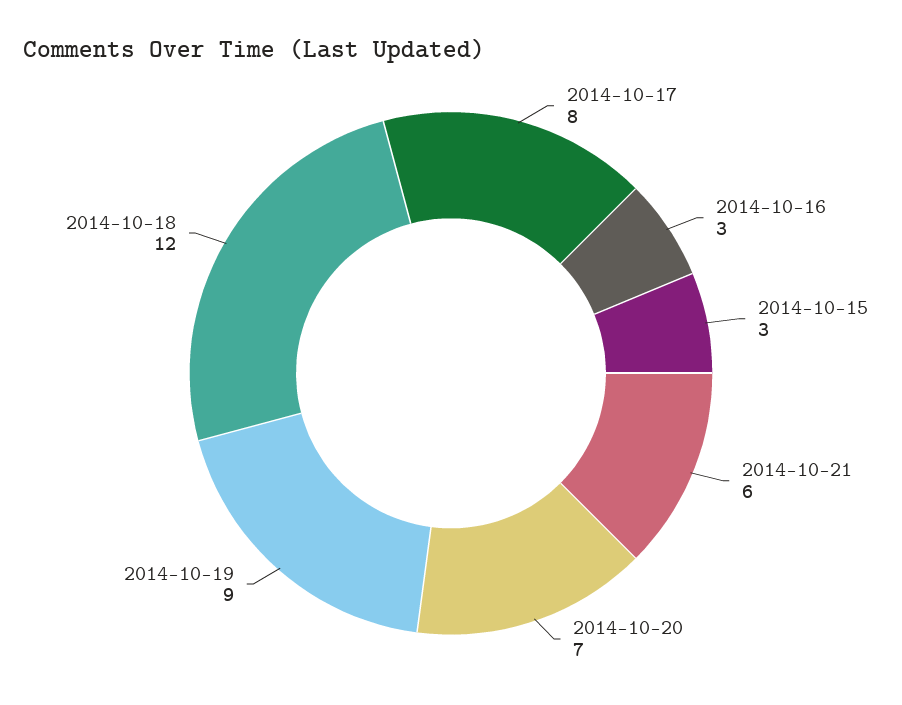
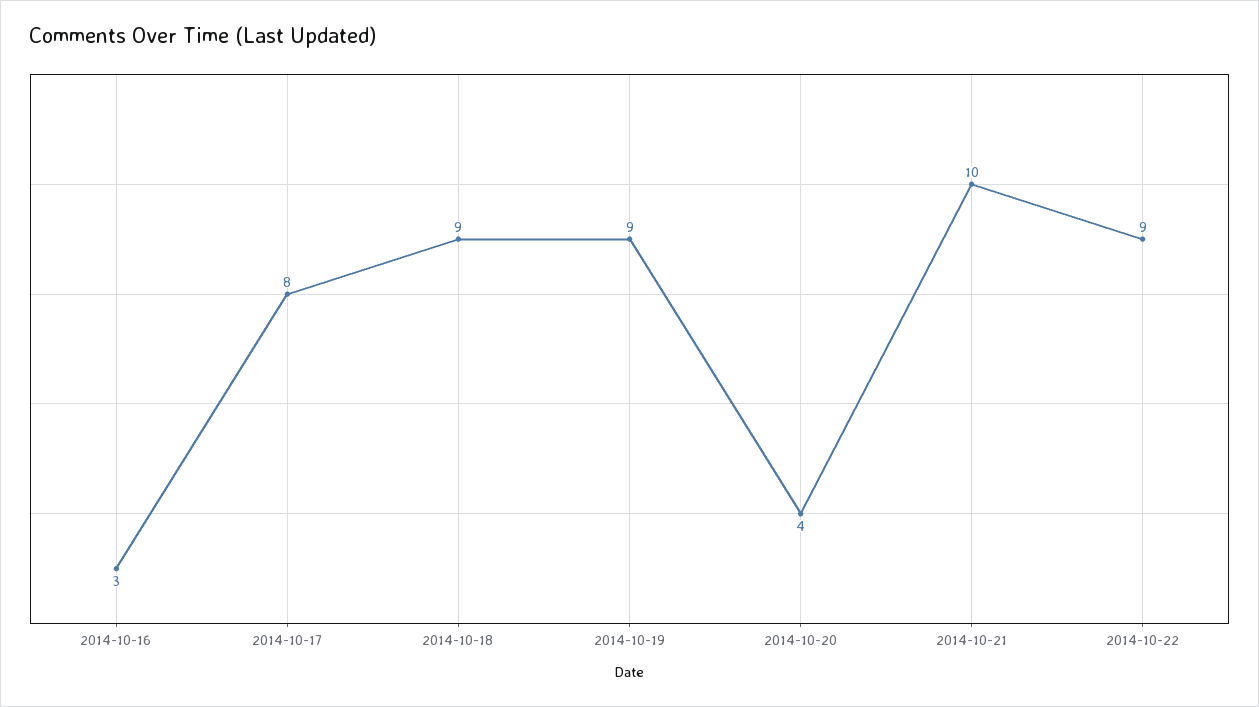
2014-10-15: 3 -> none
2014-10-21: 6 -> 10
2014-10-20: 7 -> 4
2014-10-18: 12 -> 9
2014-10-22: none -> 9

